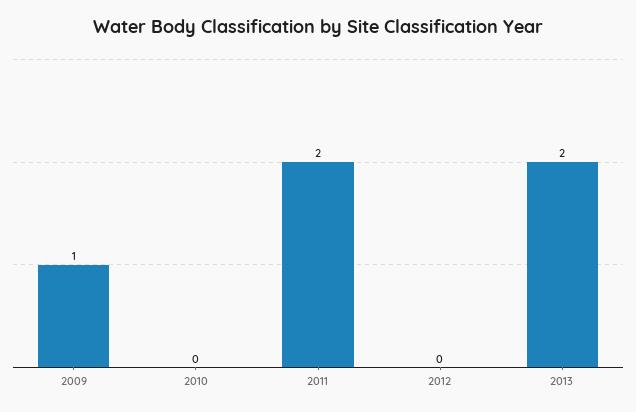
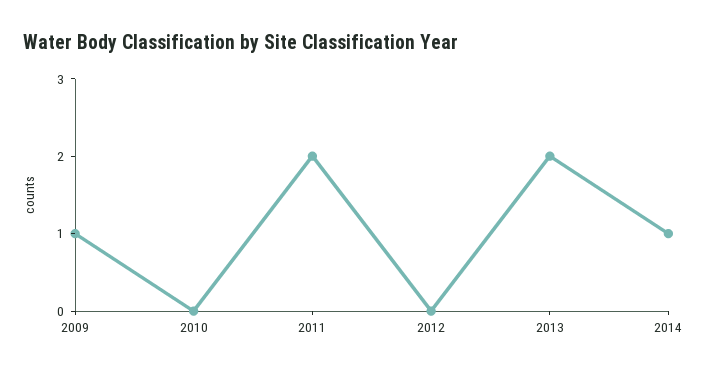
2014: none -> 1

